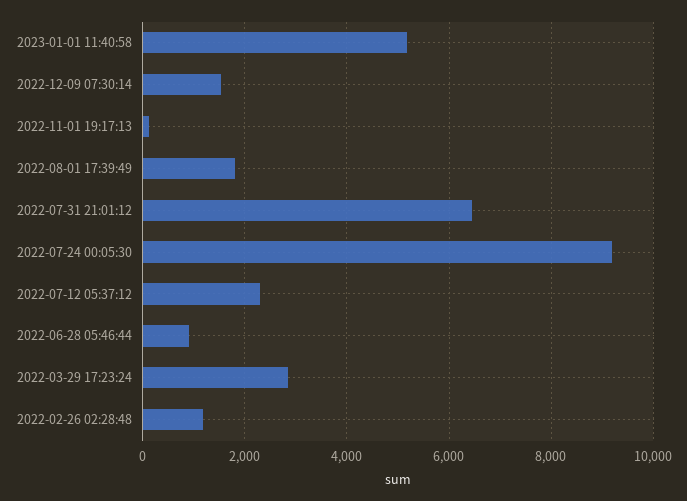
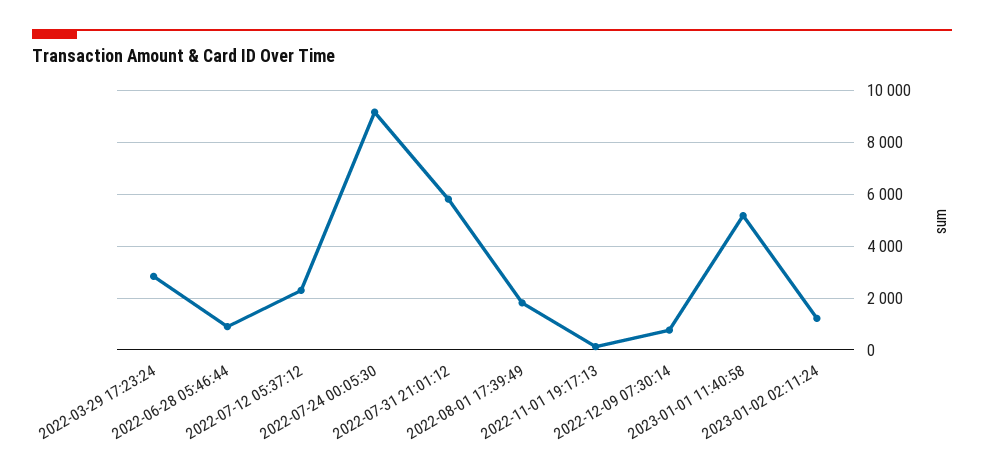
2022-12-09 07:30:14: 1600 -> 750
2022-07-31 21:01:12: 6400 -> 5750
2022-02-26 02:28:48: 1200 -> none
2023-01-02 02:11:24: none -> 1250

